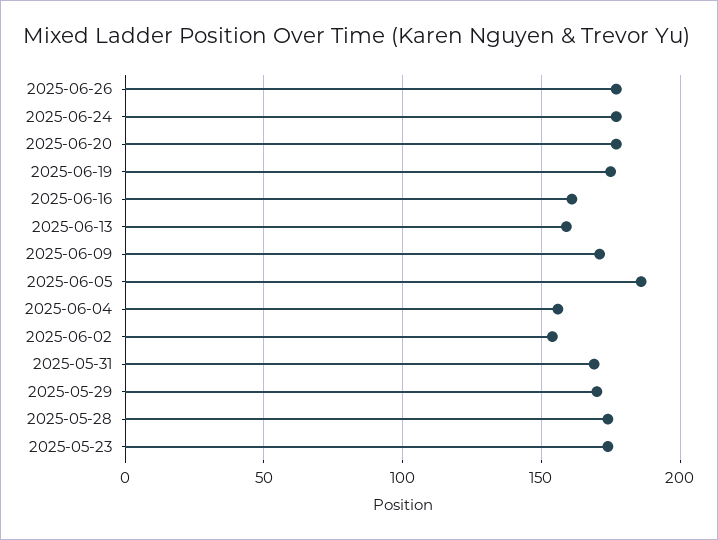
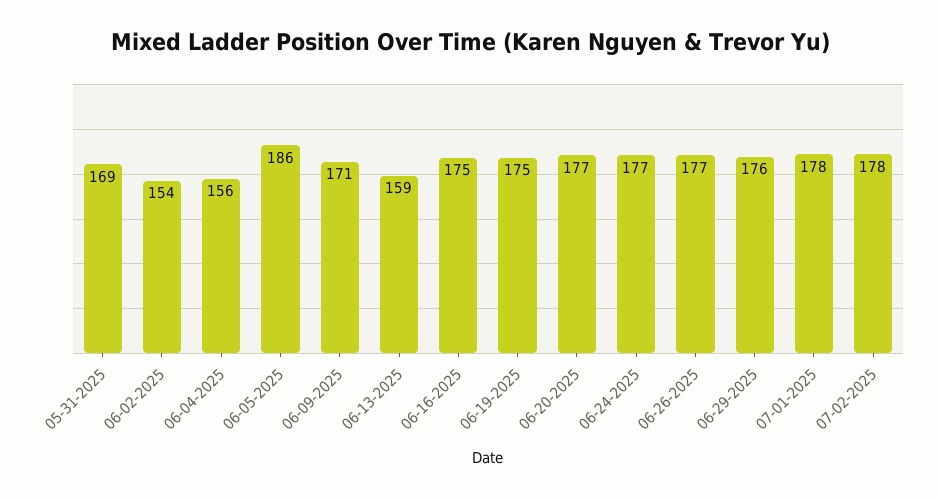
2025-06-16: 160 -> 175
2025-05-29: 170 -> none
2025-05-28: 175 -> none
2025-05-23: 175 -> none
06-29-2025: none -> 176
07-01-2025: none -> 178
07-02-2025: none -> 178

